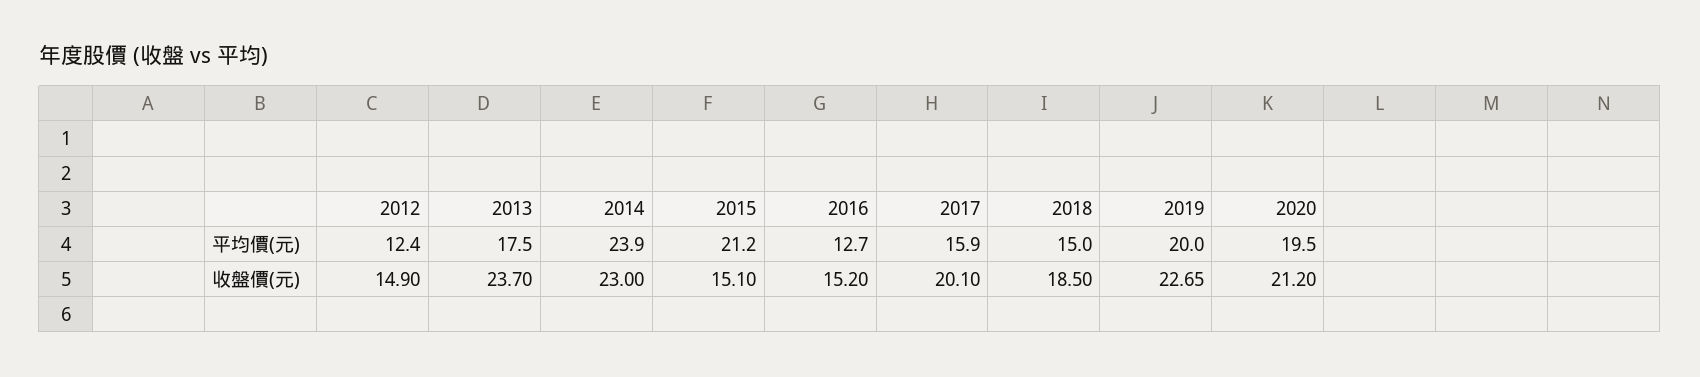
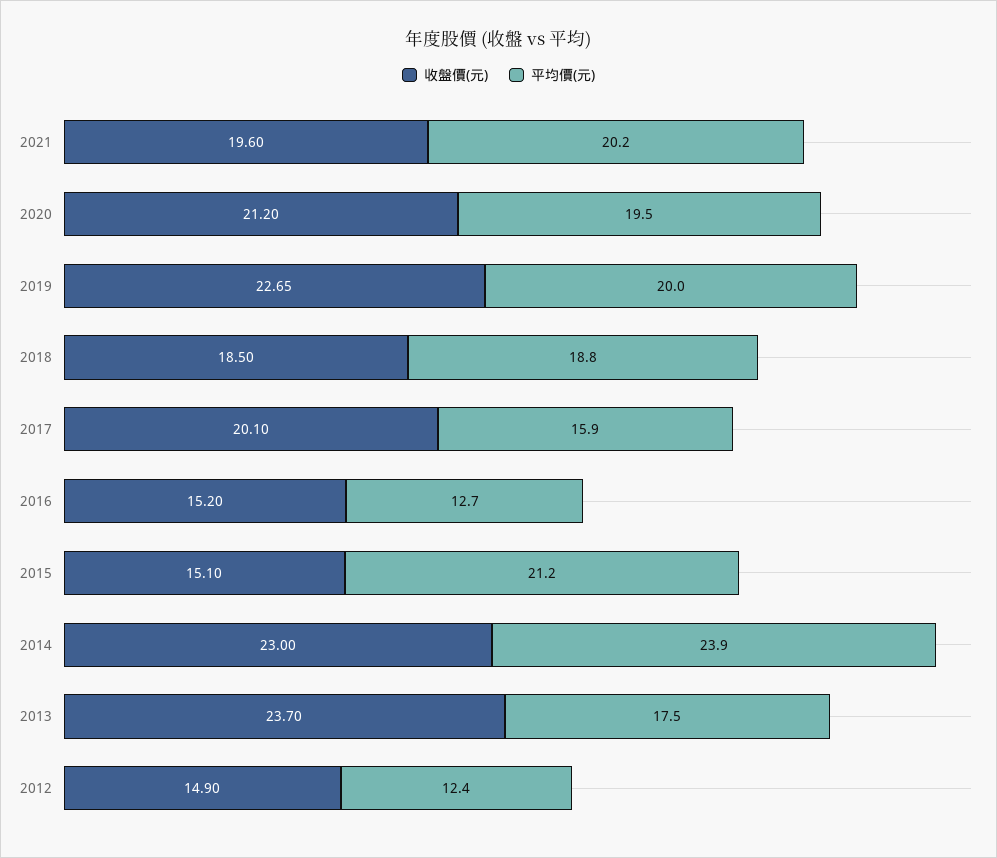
平均價(元), 2018: 15 -> 18.8
收盤價(元), 2021: none -> 19.6
平均價(元), 2021: none -> 20.2

